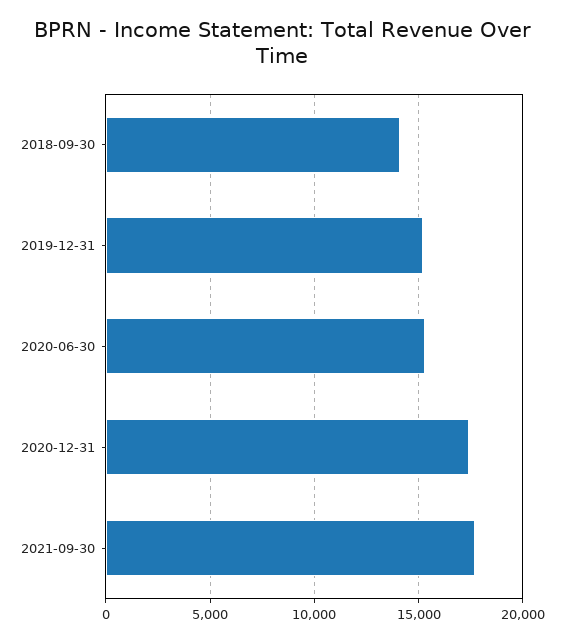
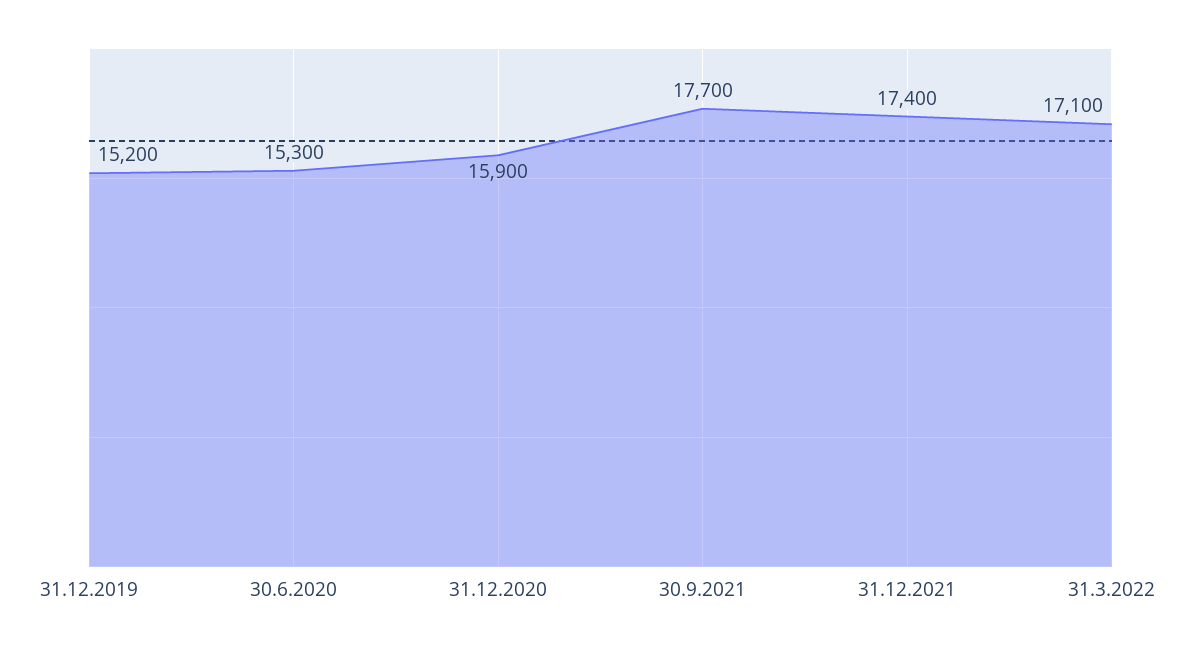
2018-09-30: 14000 -> none
2020-12-31: 17500 -> 15900
31.12.2021: none -> 17400
31.3.2022: none -> 17100

